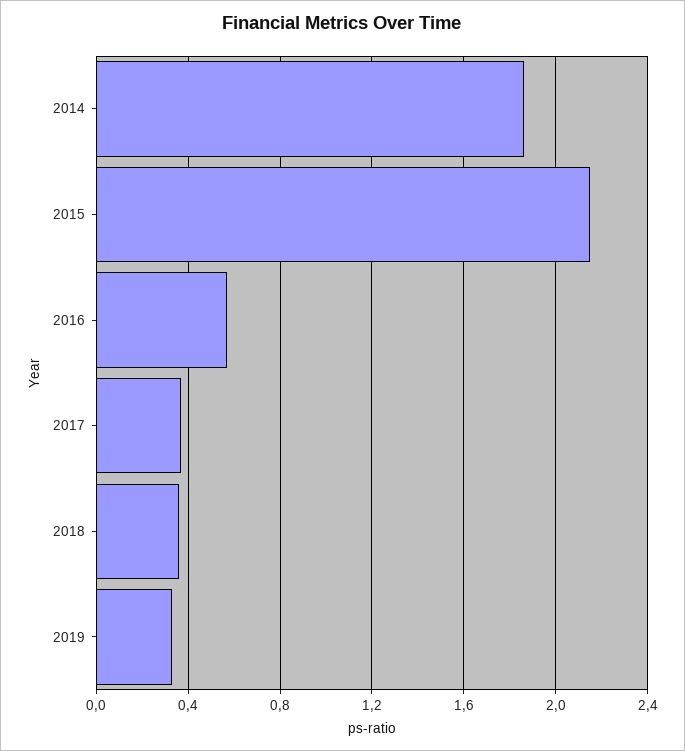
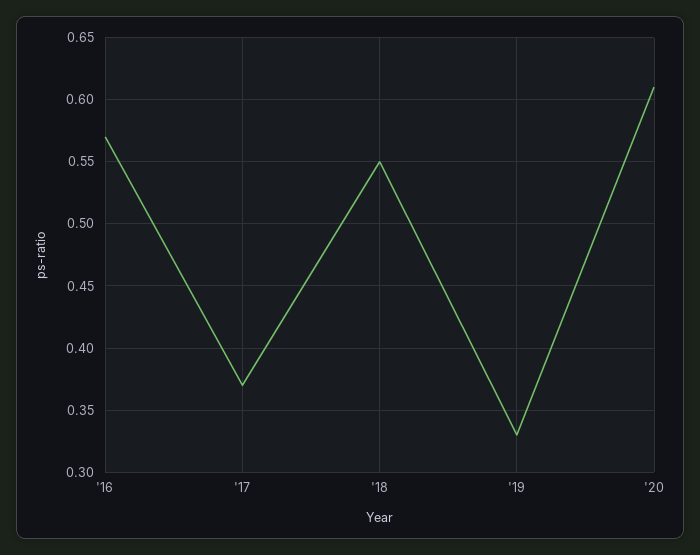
2014: 1.85 -> none
2015: 2.15 -> none
2018: 0.35 -> 0.55
'20: none -> 0.61

